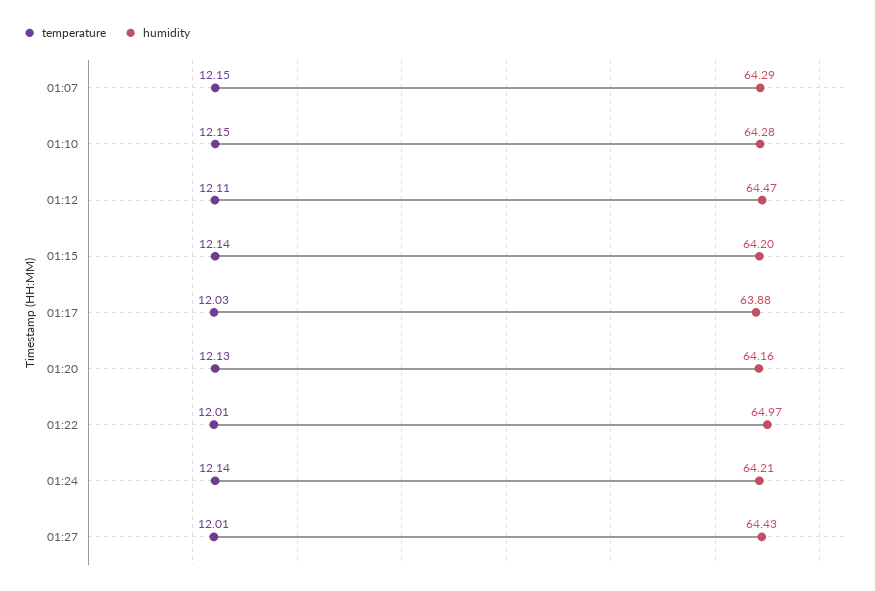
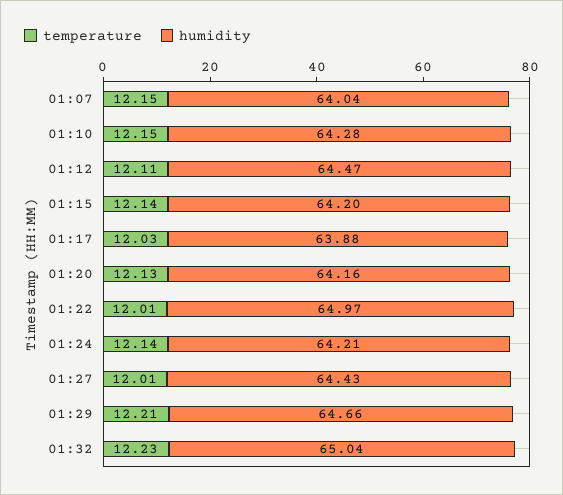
humidity, 01:07: 64.29 -> 64.04
temperature, 01:29: none -> 12.21
humidity, 01:29: none -> 64.66
temperature, 01:32: none -> 12.23
humidity, 01:32: none -> 65.04

